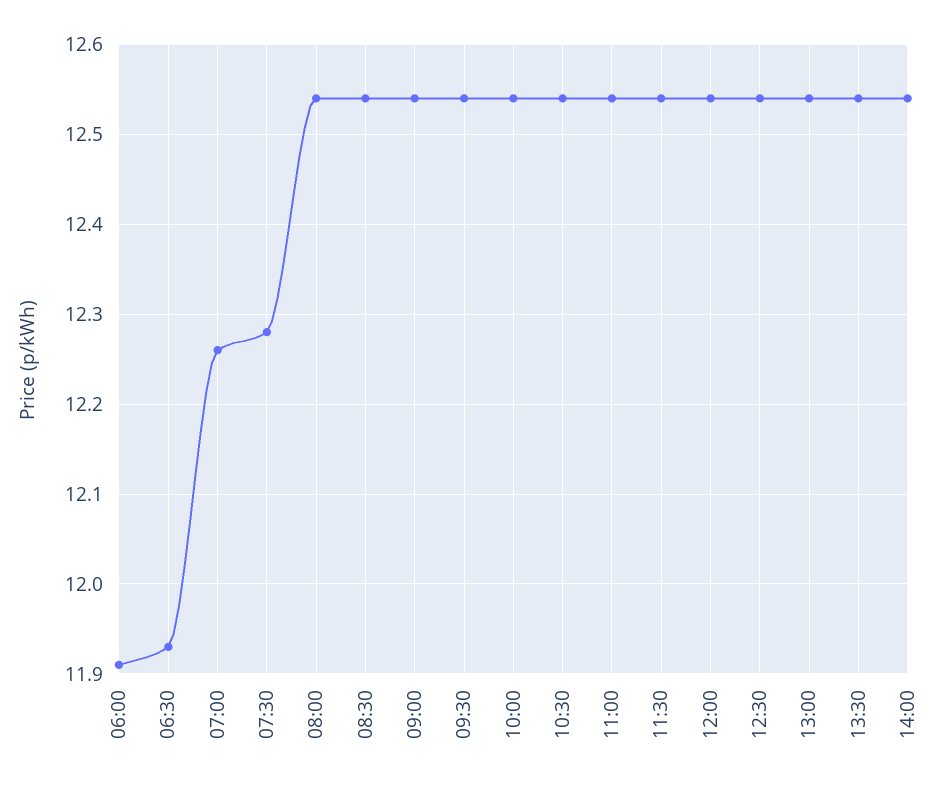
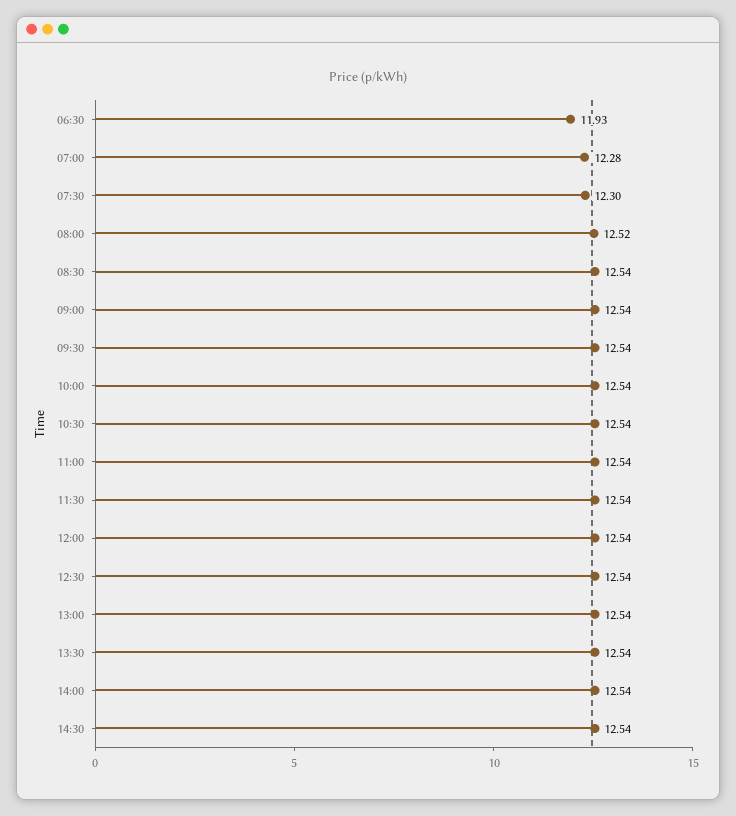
06:00: 11.91 -> none
07:00: 12.26 -> 12.28
07:30: 12.28 -> 12.3
08:00: 12.54 -> 12.52
14:30: none -> 12.54

